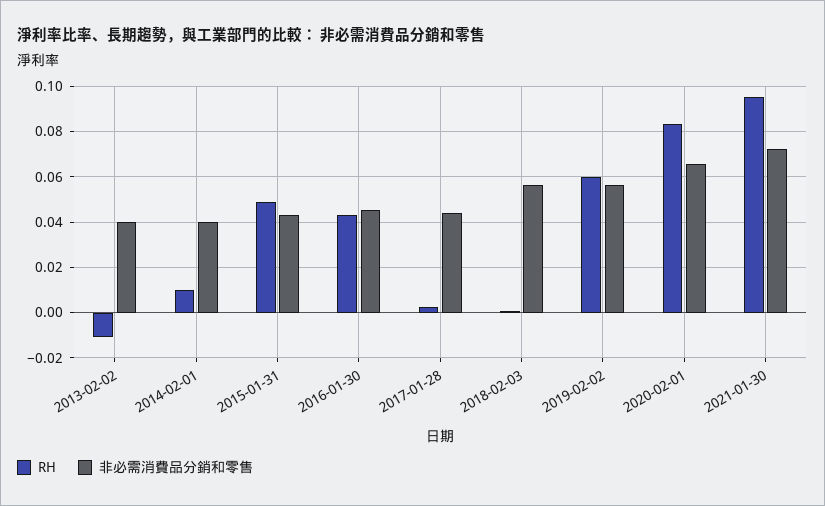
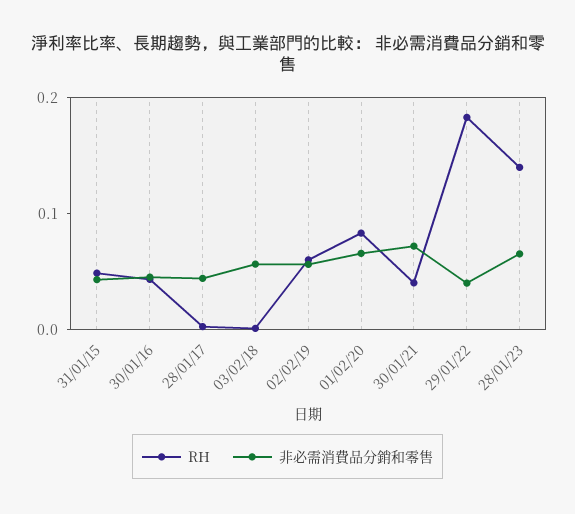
RH, 2013-02-02: -0.01 -> none
非必需消費品分銷和零售, 2013-02-02: 0.04 -> none
RH, 2014-02-01: 0.01 -> none
非必需消費品分銷和零售, 2014-02-01: 0.04 -> none
RH, 2021-01-30: 0.095 -> 0.04
RH, 29/01/22: none -> 0.18
非必需消費品分銷和零售, 29/01/22: none -> 0.04
RH, 28/01/23: none -> 0.14
非必需消費品分銷和零售, 28/01/23: none -> 0.06

